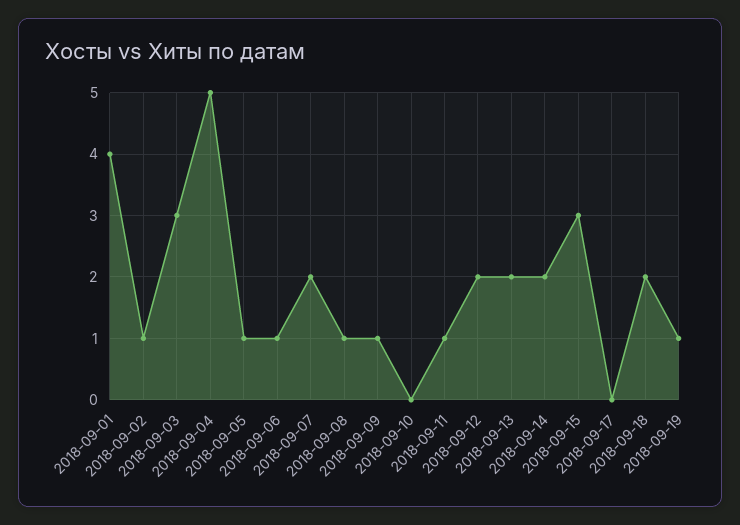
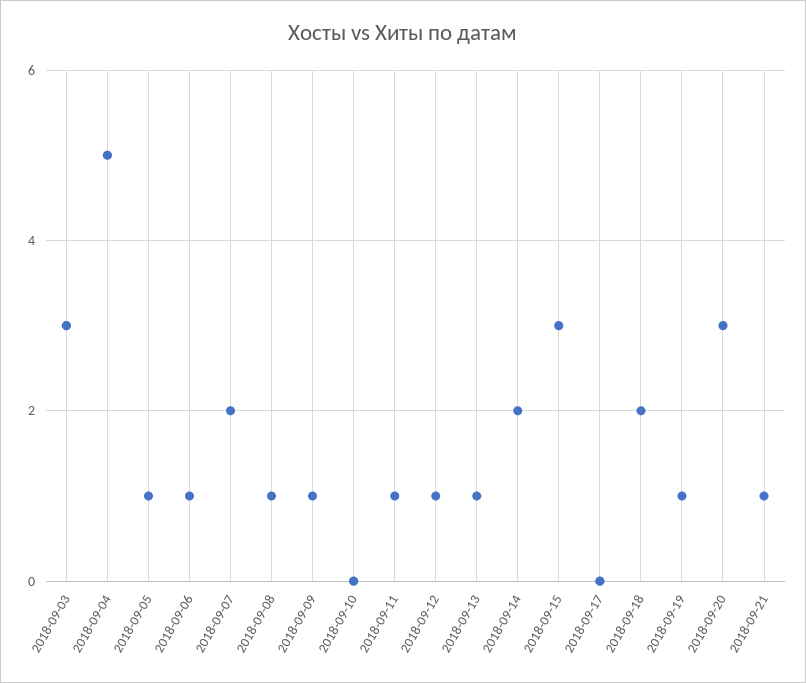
2018-09-01: 4 -> none
2018-09-02: 1 -> none
2018-09-12: 2 -> 1
2018-09-13: 2 -> 1
2018-09-20: none -> 3
2018-09-21: none -> 1

